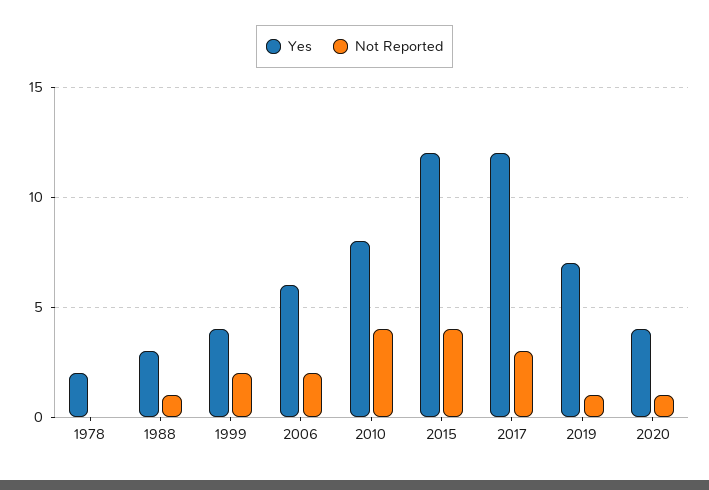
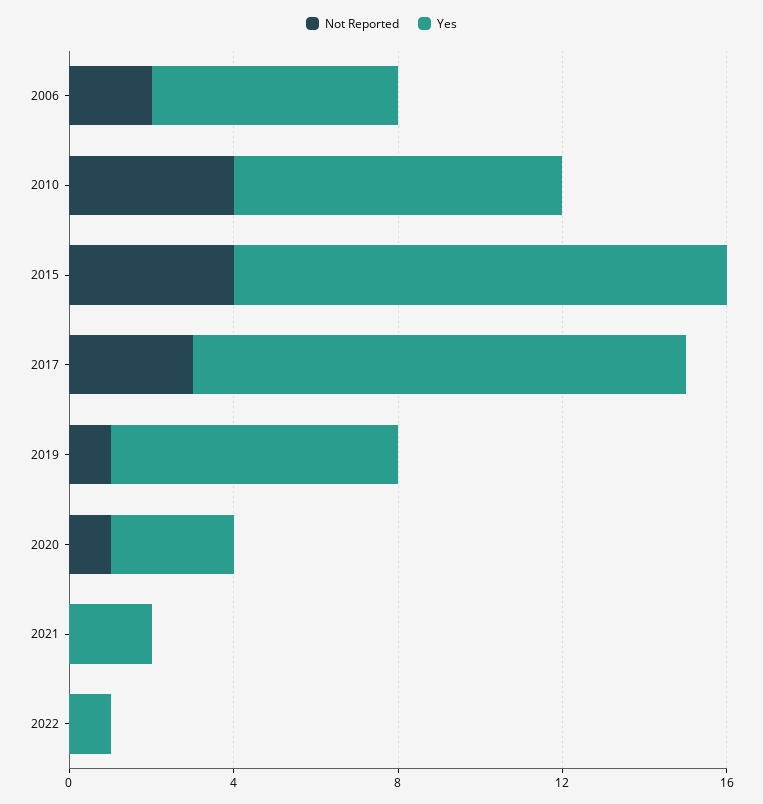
Yes, 1978: 2 -> none
Not Reported, 1978: 0 -> none
Yes, 1988: 3 -> none
Not Reported, 1988: 1 -> none
Yes, 1999: 4 -> none
Not Reported, 1999: 2 -> none
Yes, 2020: 4 -> 3
Not Reported, 2021: none -> 0
Yes, 2021: none -> 2
Not Reported, 2022: none -> 0
Yes, 2022: none -> 1

